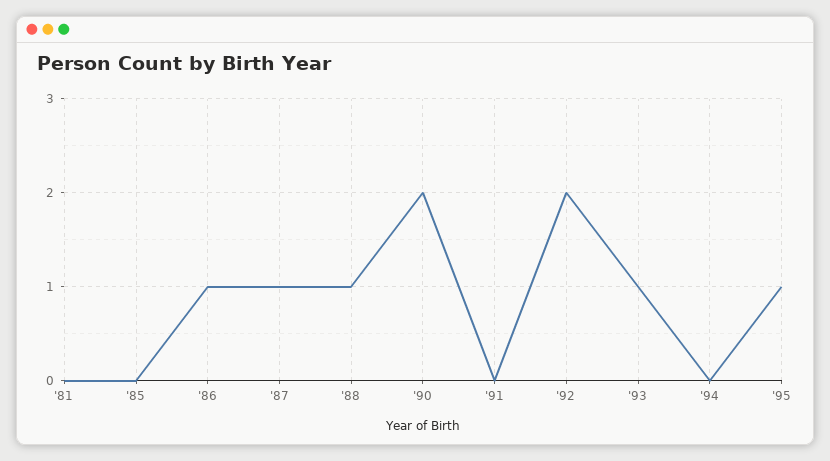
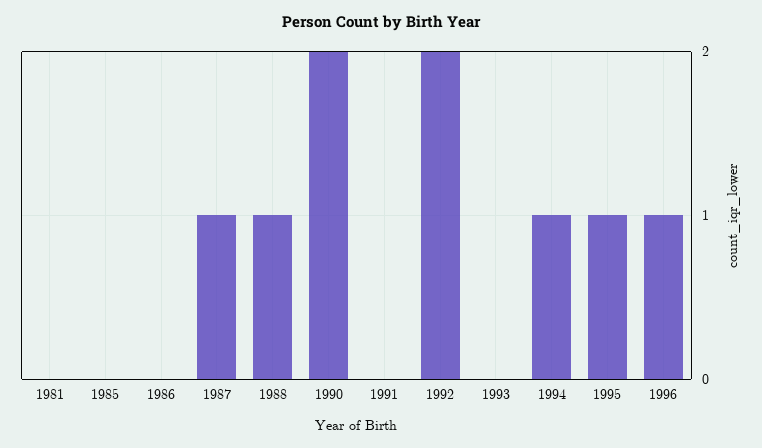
'86: 1 -> 0
'93: 1 -> 0
'94: 0 -> 1
1996: none -> 1

